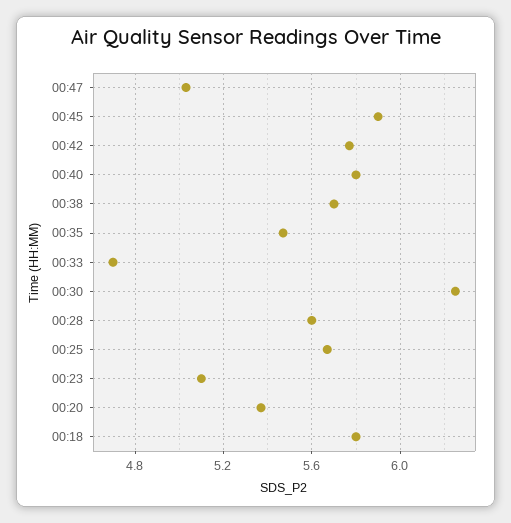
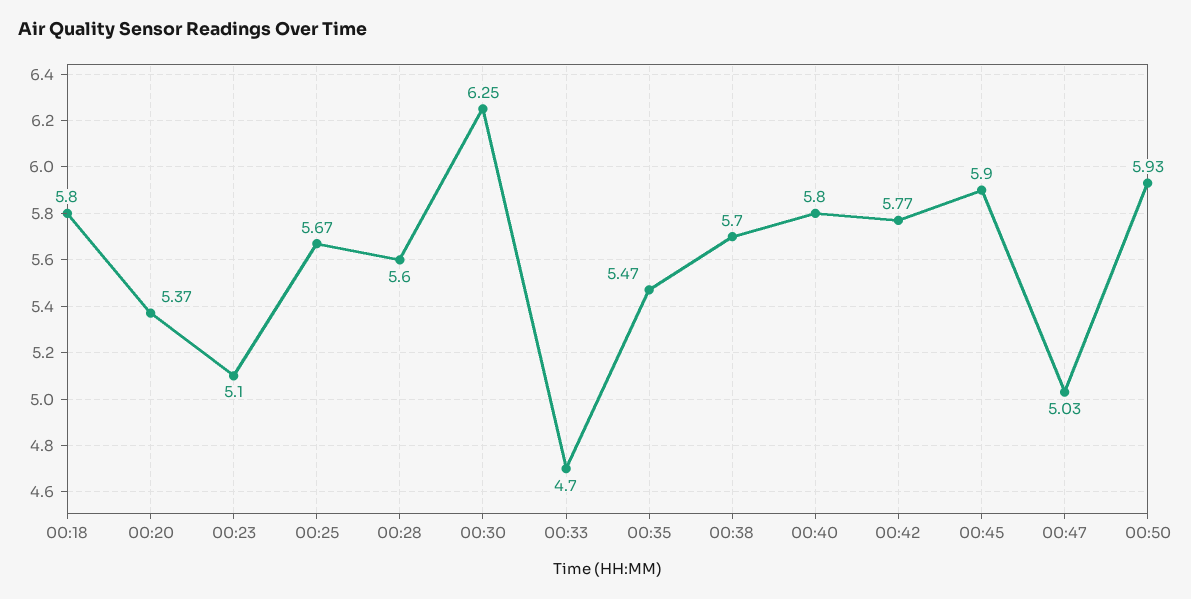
00:50: none -> 5.93

